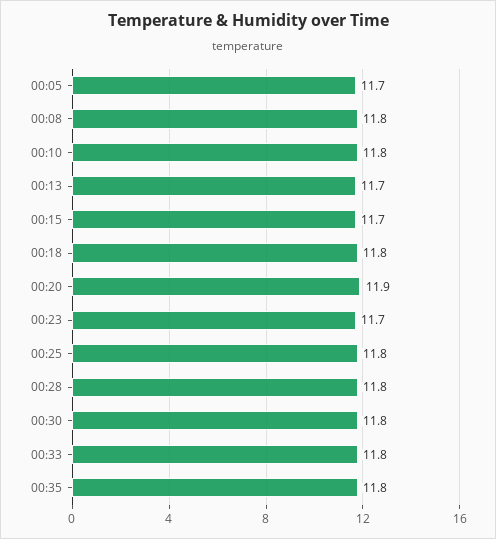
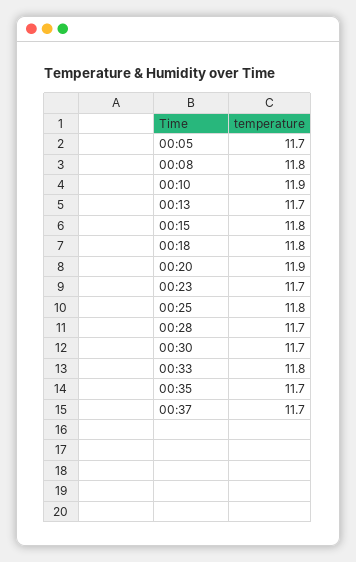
00:10: 11.8 -> 11.9
00:15: 11.7 -> 11.8
00:28: 11.8 -> 11.7
00:30: 11.8 -> 11.7
00:35: 11.8 -> 11.7
00:37: none -> 11.7

